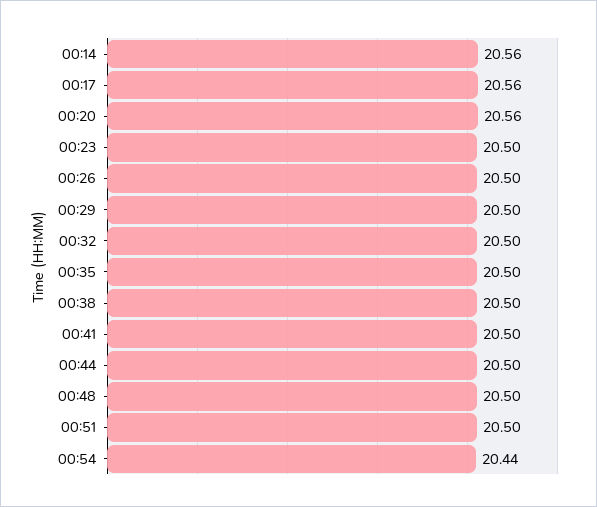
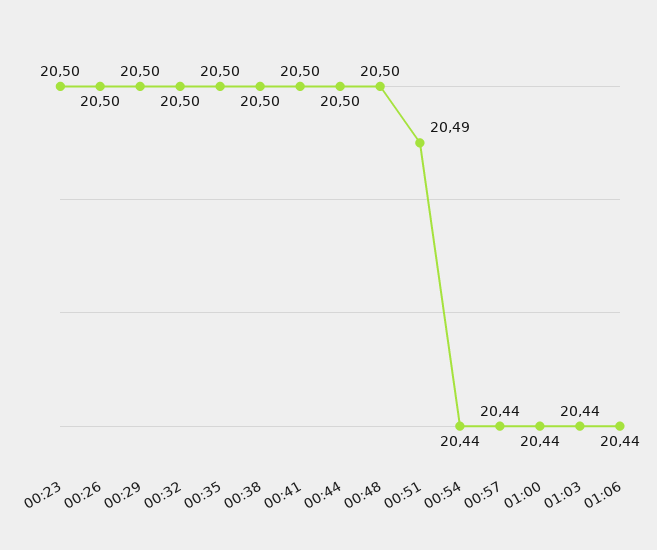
00:14: 20.56 -> none
00:17: 20.56 -> none
00:20: 20.56 -> none
00:51: 20.5 -> 20.49
00:57: none -> 20.44
01:00: none -> 20.44
01:03: none -> 20.44
01:06: none -> 20.44

